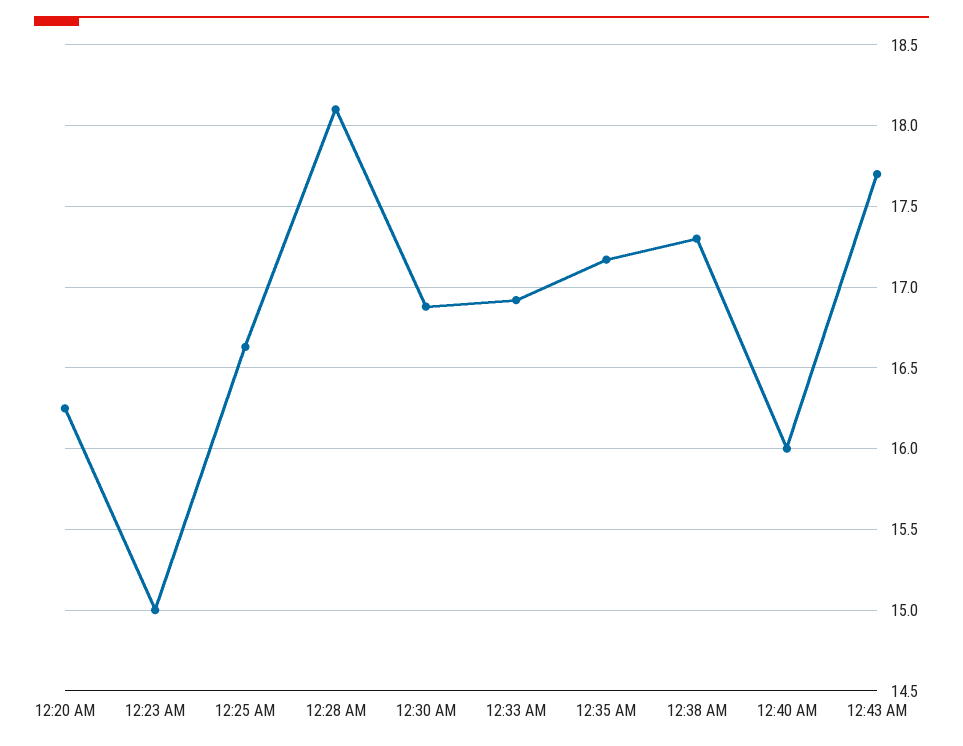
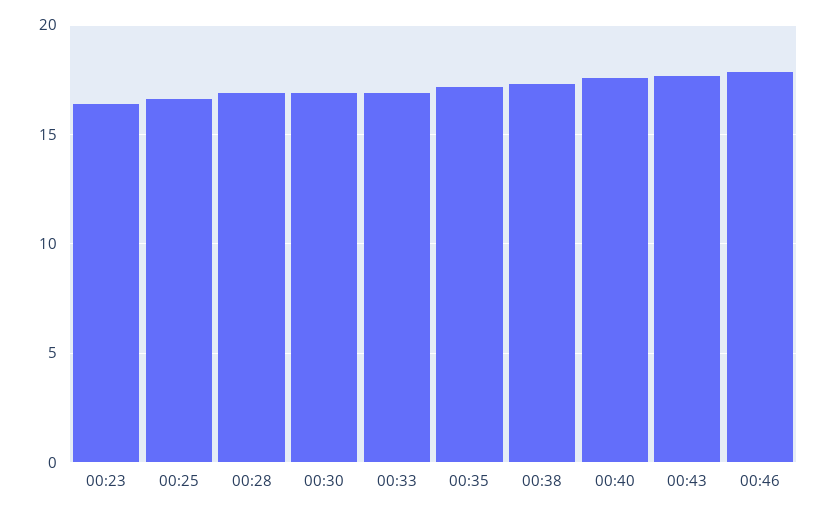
12:20 AM: 16.25 -> none
12:23 AM: 15 -> 16.5
12:28 AM: 18.1 -> 17
12:40 AM: 16 -> 17.5
00:46: none -> 18

